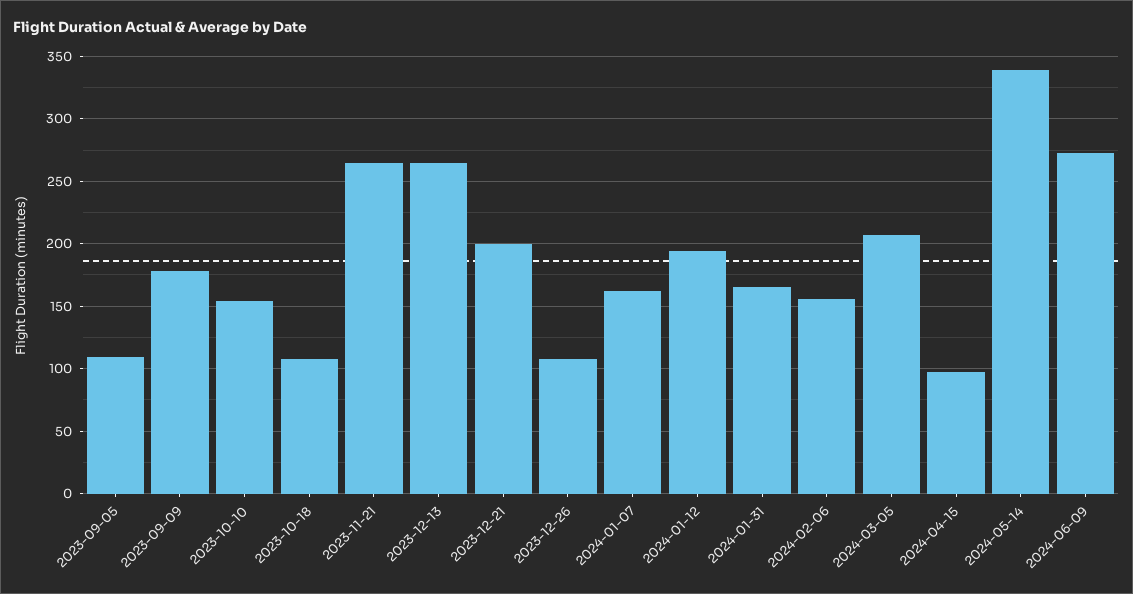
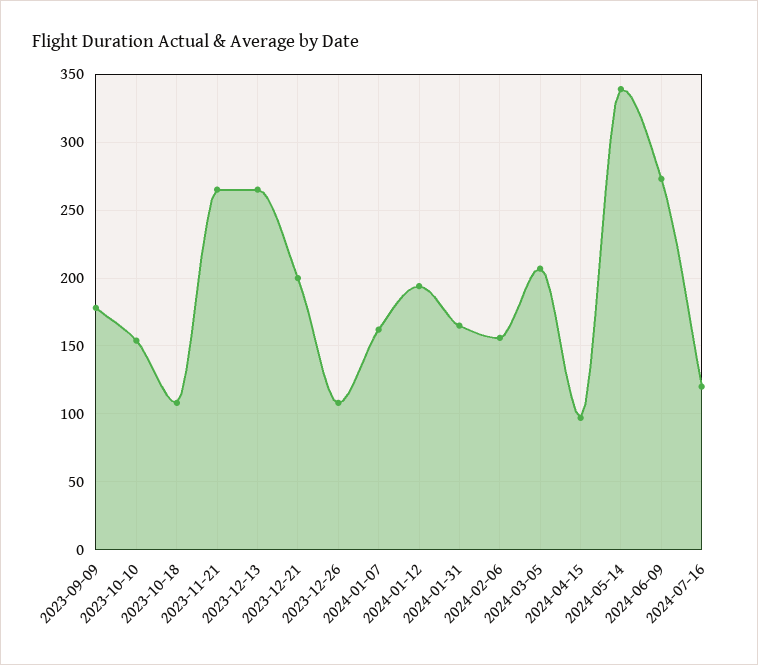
2023-09-05: 110 -> none
2024-07-16: none -> 120

